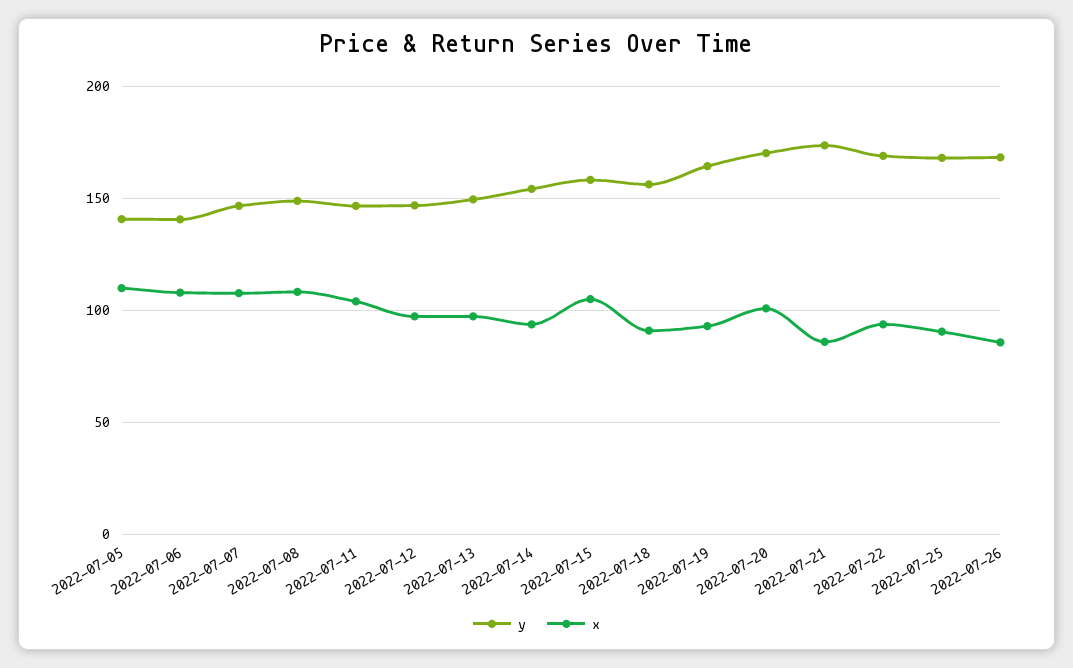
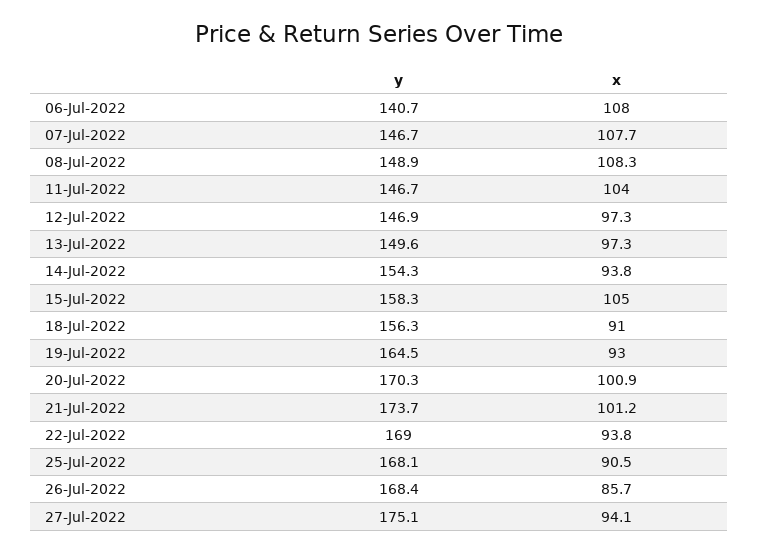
y, 2022-07-05: 140 -> none
x, 2022-07-05: 110 -> none
x, 2022-07-21: 85 -> 101.2
y, 27-Jul-2022: none -> 175.1
x, 27-Jul-2022: none -> 94.1

